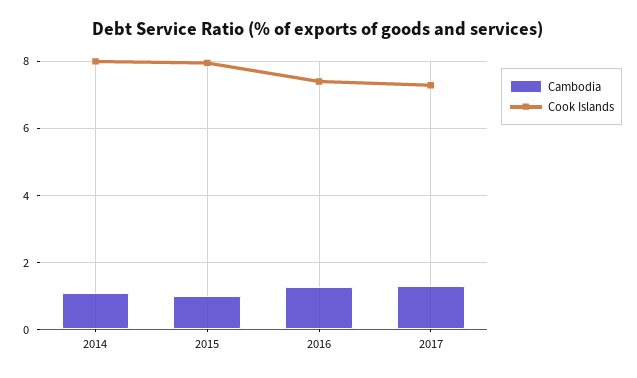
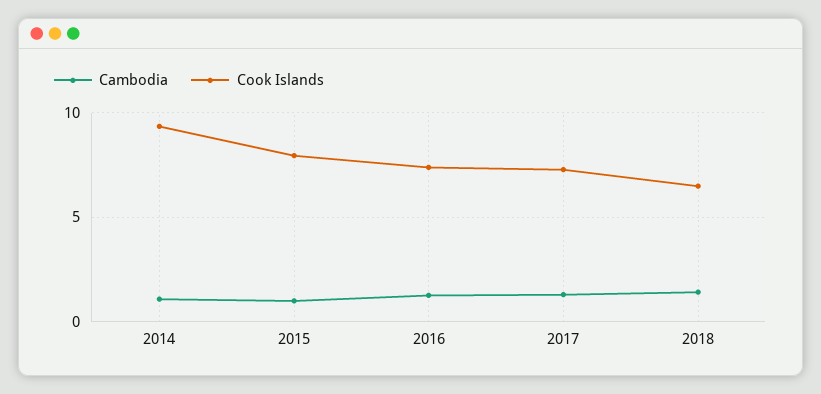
Cook Islands, 2014: 8 -> 9.5
Cambodia, 2018: none -> 1.5
Cook Islands, 2018: none -> 6.5

